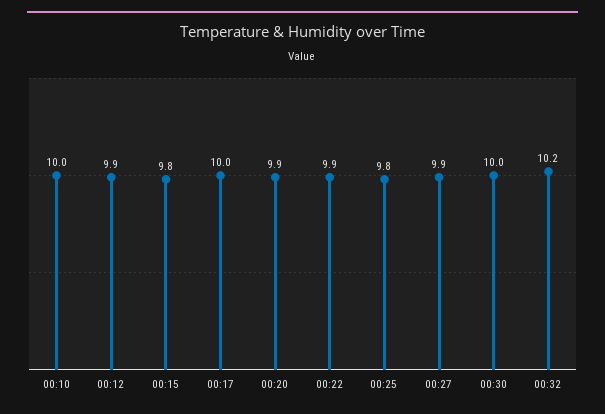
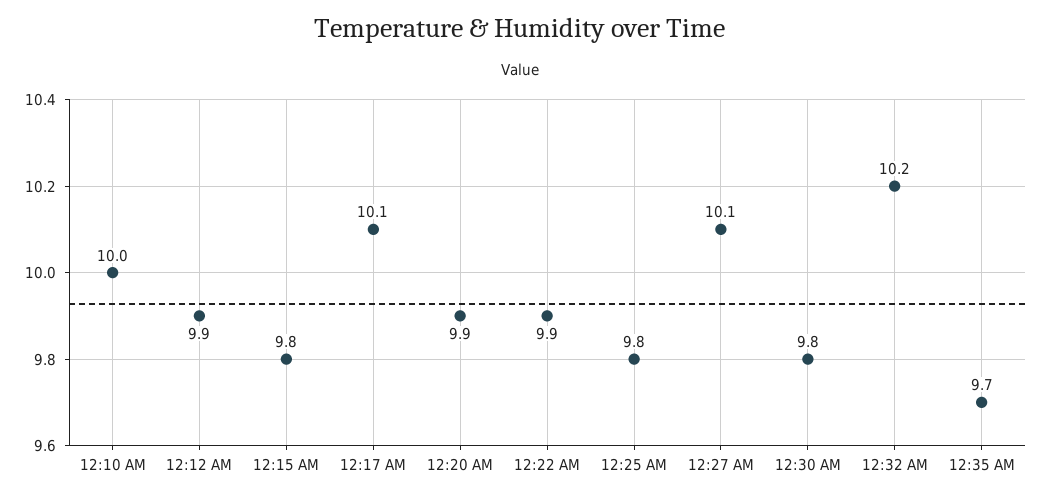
00:17: 10 -> 10.1
00:27: 9.9 -> 10.1
00:30: 10 -> 9.8
12:35 AM: none -> 9.7

